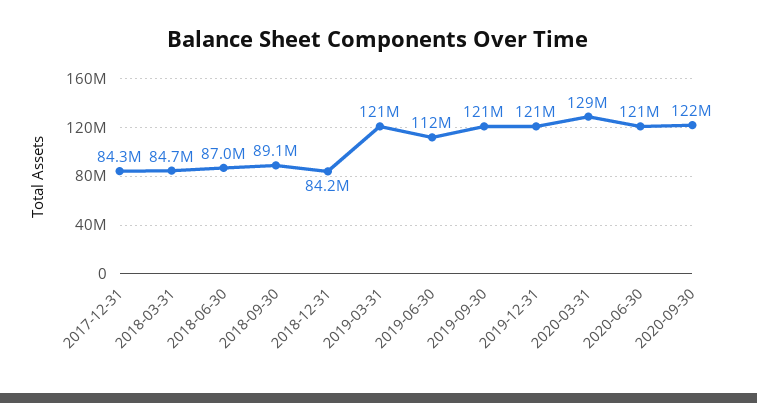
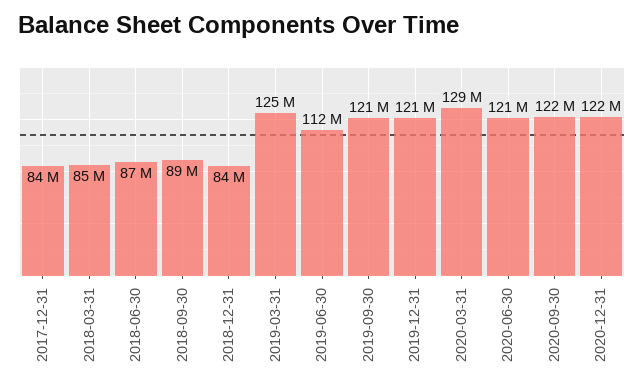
2019-03-31: 121000000 -> 125000000
2020-12-31: none -> 122000000

